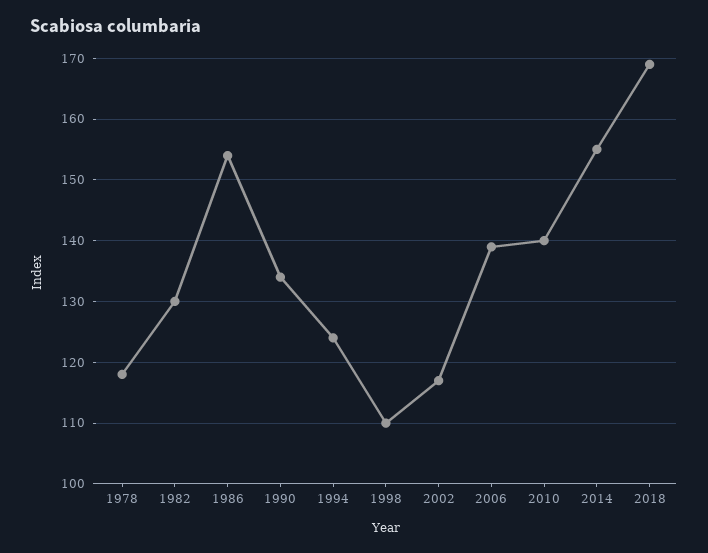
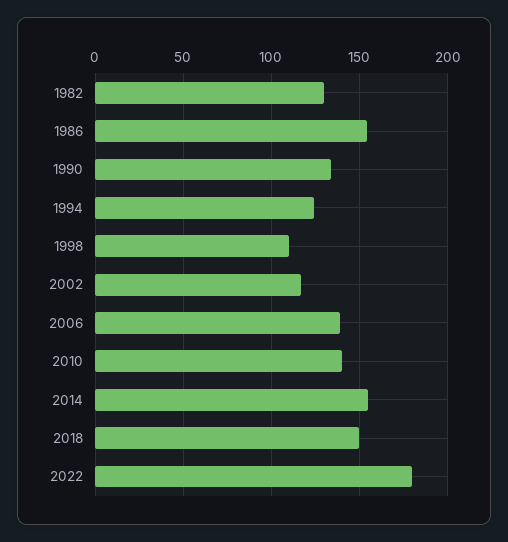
1978: 118 -> none
2018: 169 -> 150
2022: none -> 180

